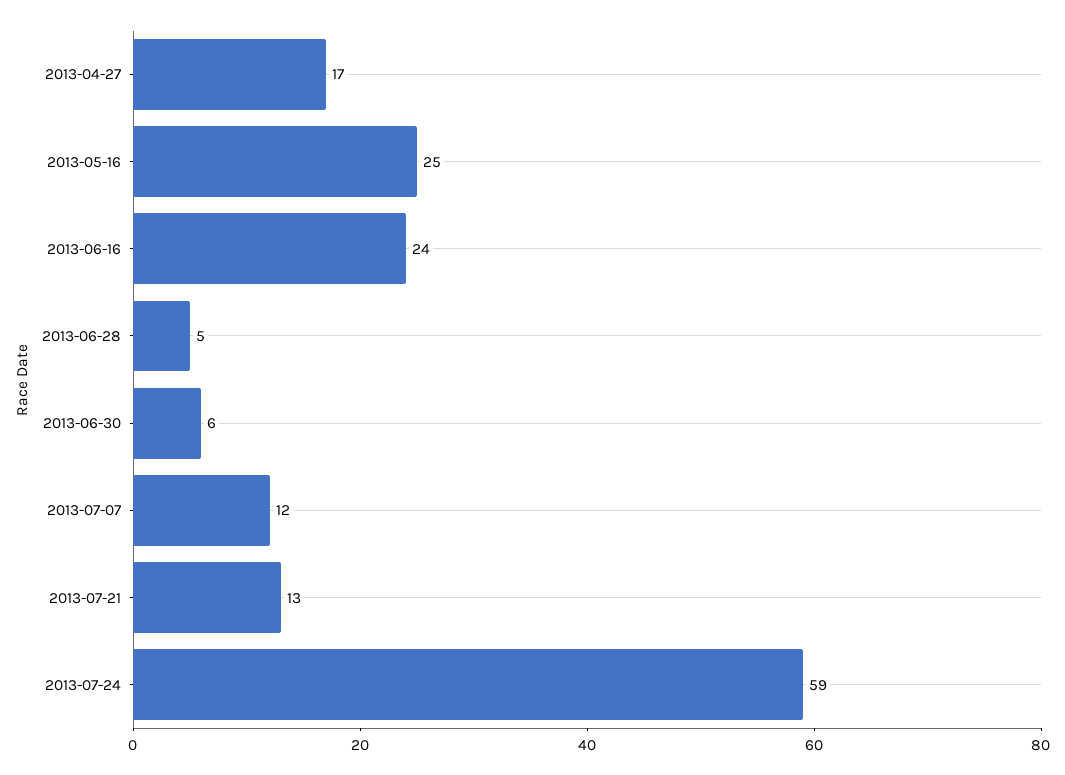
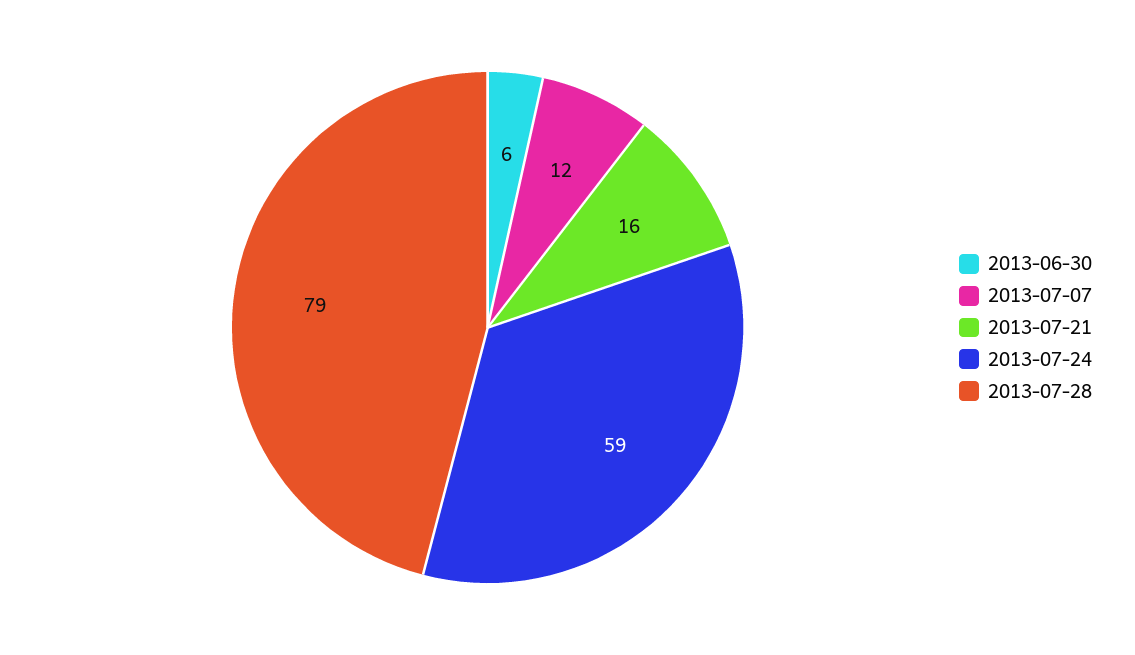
2013-04-27: 17 -> none
2013-05-16: 25 -> none
2013-06-16: 24 -> none
2013-06-28: 5 -> none
2013-07-21: 13 -> 16
2013-07-28: none -> 79

